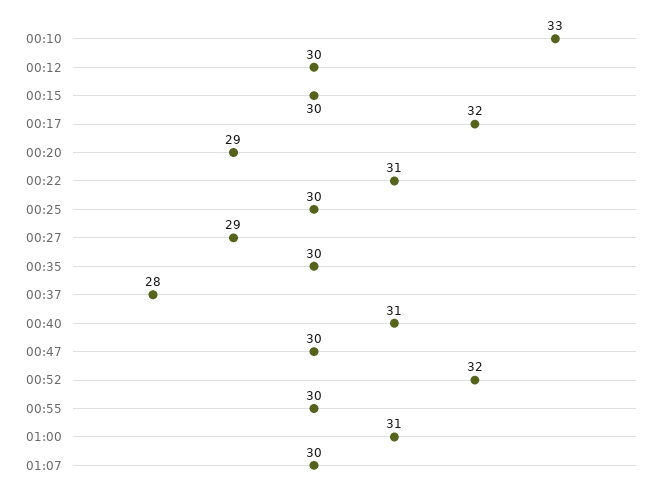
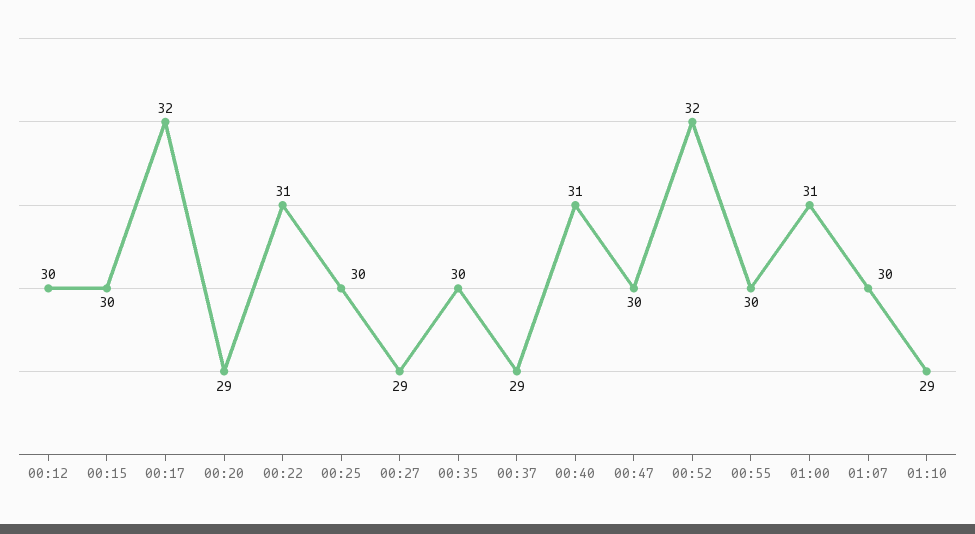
00:10: 33 -> none
00:37: 28 -> 29
01:10: none -> 29

